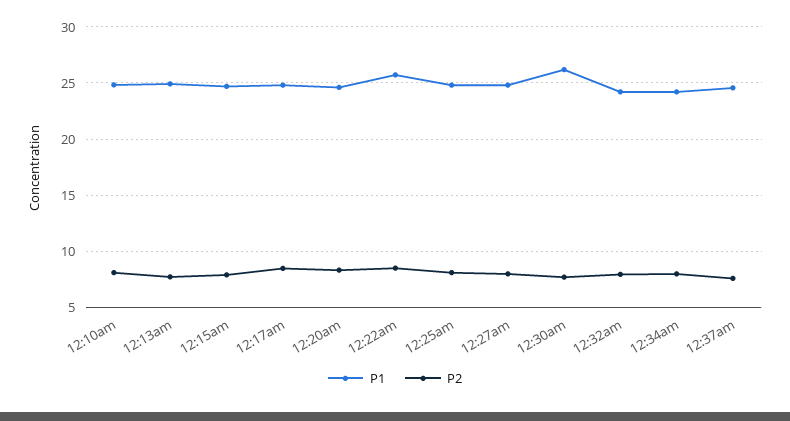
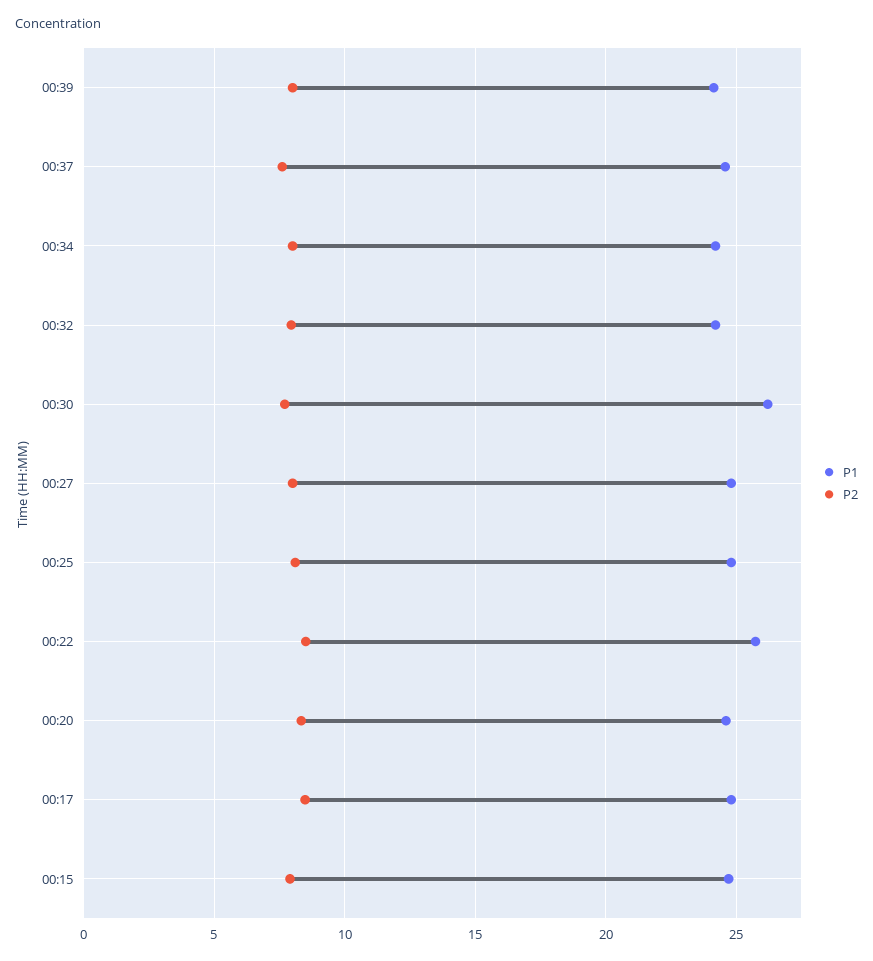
P1, 12:10am: 25 -> none
P2, 12:10am: 8 -> none
P1, 12:13am: 25 -> none
P2, 12:13am: 8 -> none
P1, 00:39: none -> 24
P2, 00:39: none -> 8

